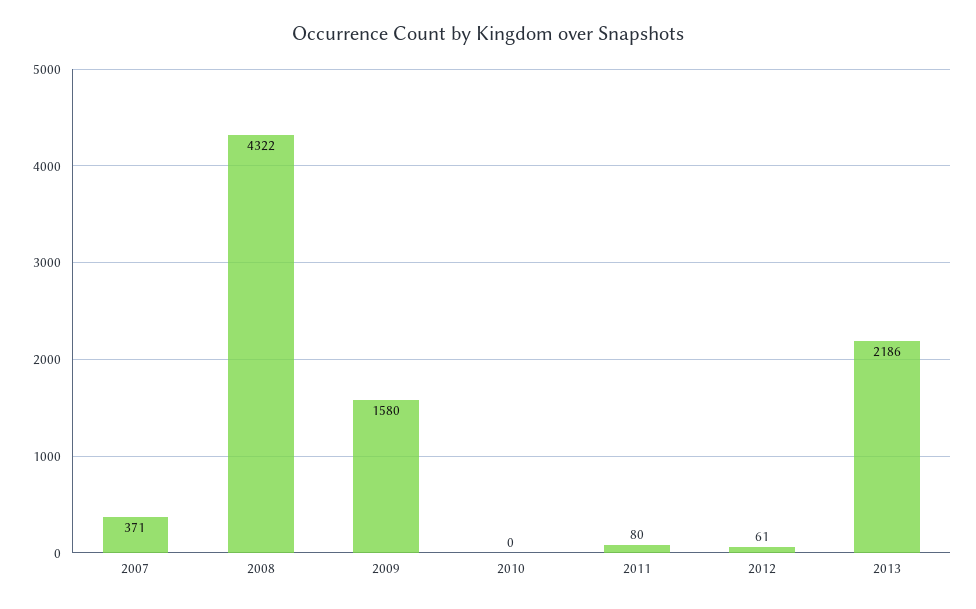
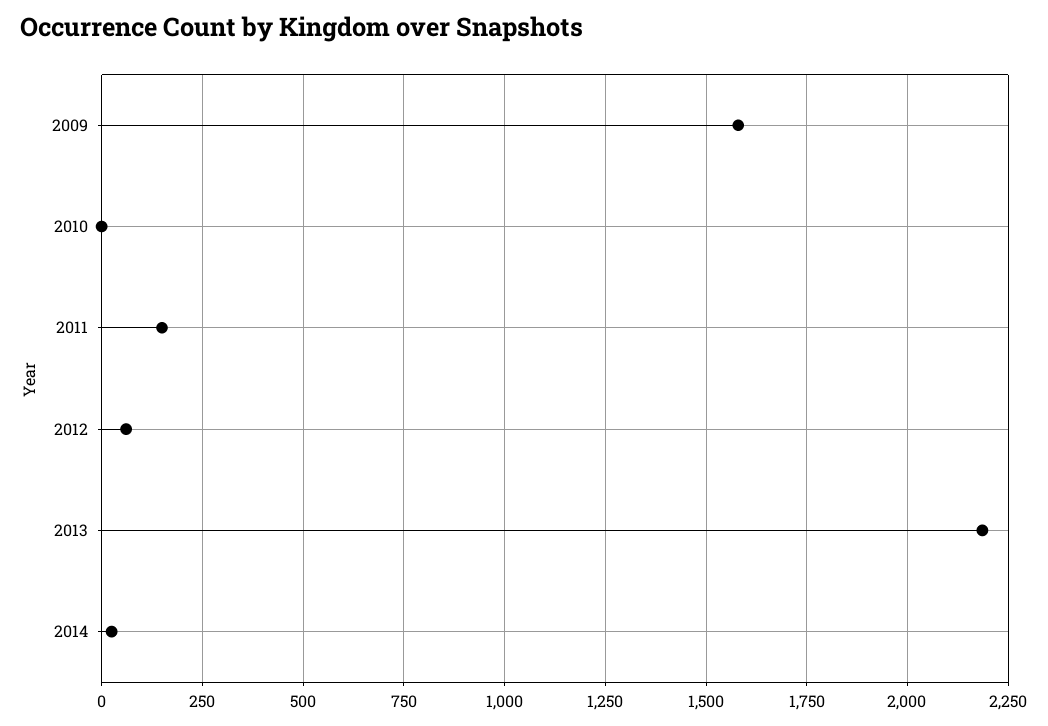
2007: 371 -> none
2008: 4322 -> none
2011: 80 -> 150
2014: none -> 25

